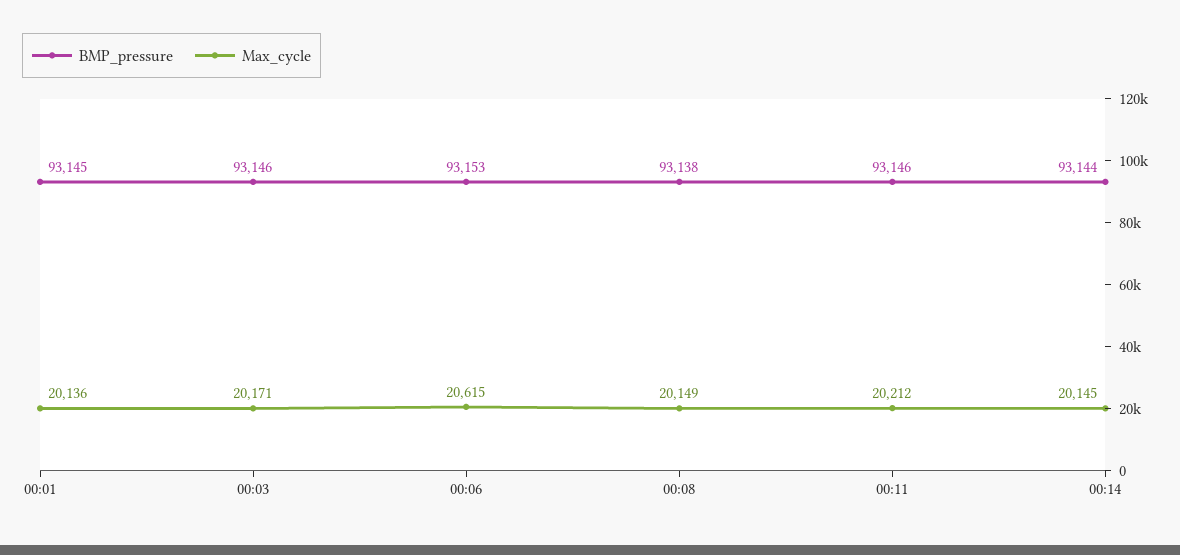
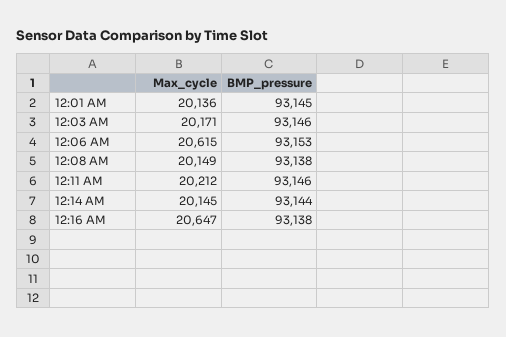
Max_cycle, 12:16 AM: none -> 20647
BMP_pressure, 12:16 AM: none -> 93138

